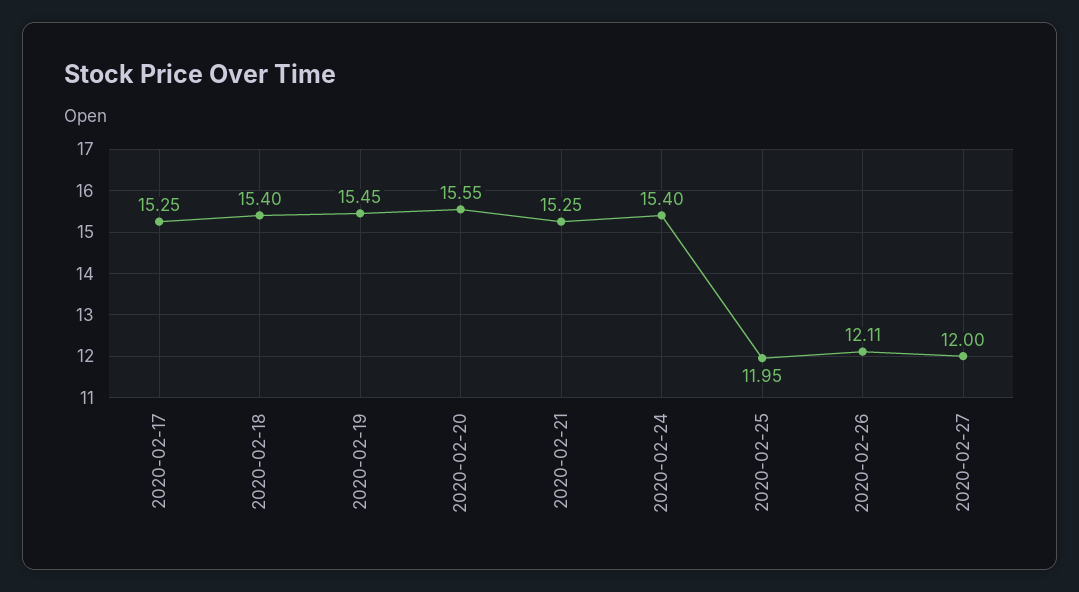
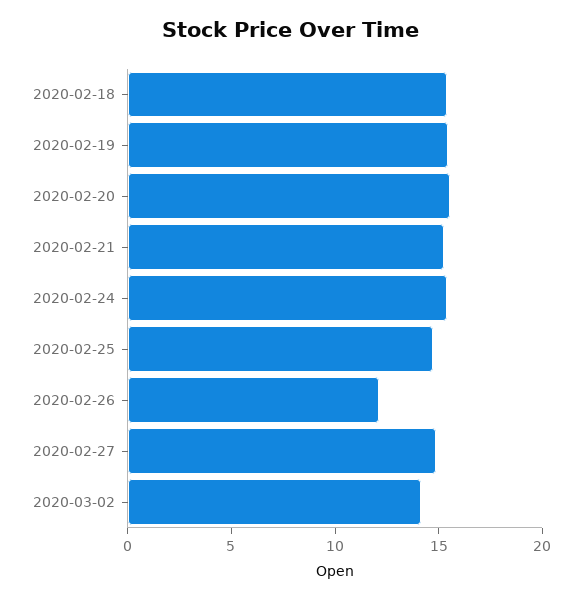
2020-02-17: 15.25 -> none
2020-02-25: 11.95 -> 15
2020-02-27: 12 -> 15
2020-03-02: none -> 14

